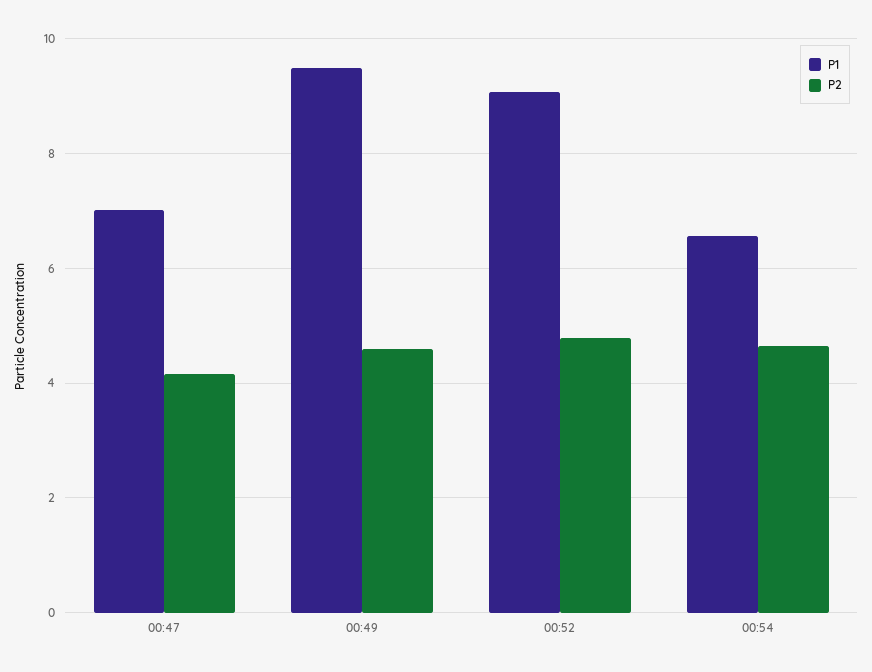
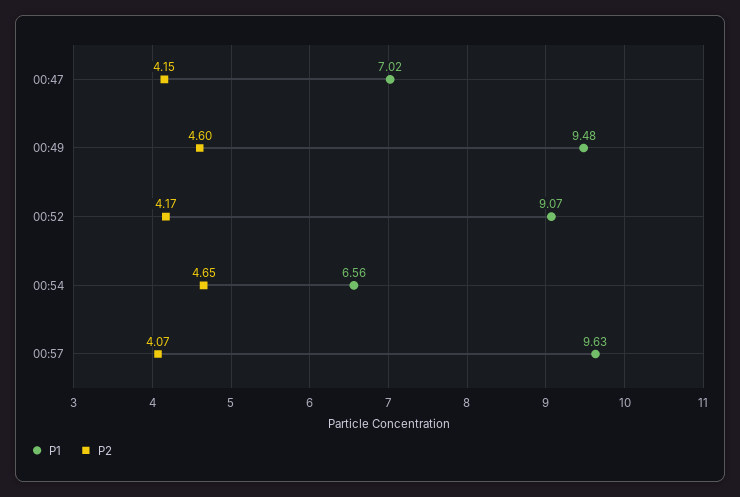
P2, 00:52: 4.8 -> 4.17
P1, 00:57: none -> 9.63
P2, 00:57: none -> 4.07

